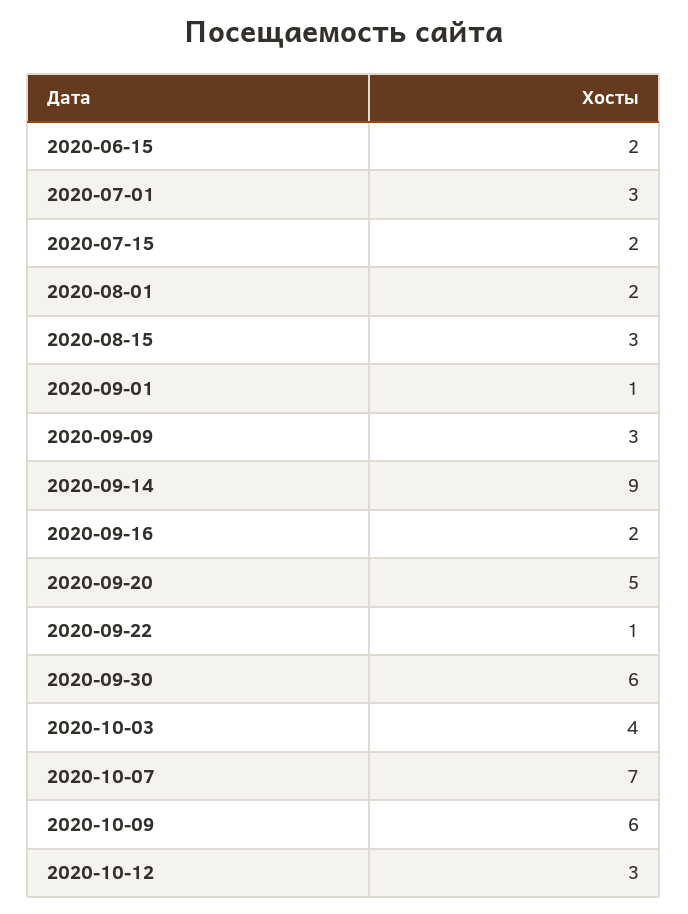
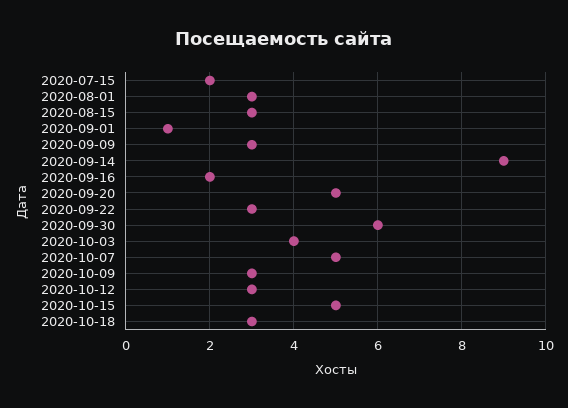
2020-06-15: 2 -> none
2020-07-01: 3 -> none
2020-08-01: 2 -> 3
2020-09-22: 1 -> 3
2020-10-07: 7 -> 5
2020-10-09: 6 -> 3
2020-10-15: none -> 5
2020-10-18: none -> 3

